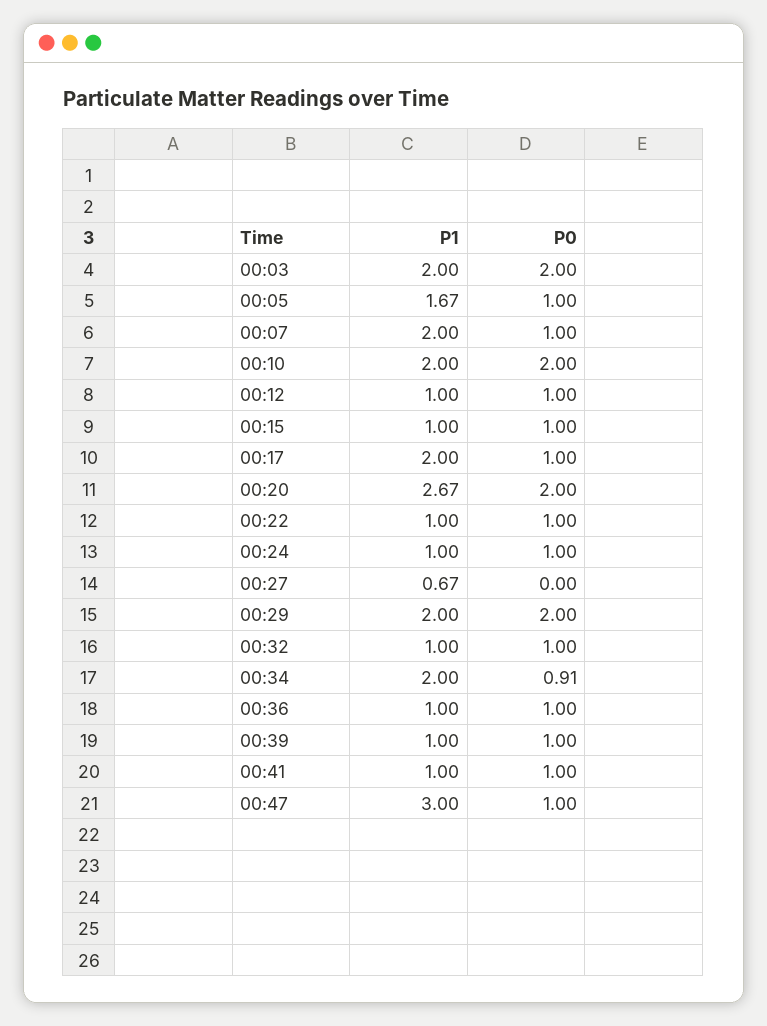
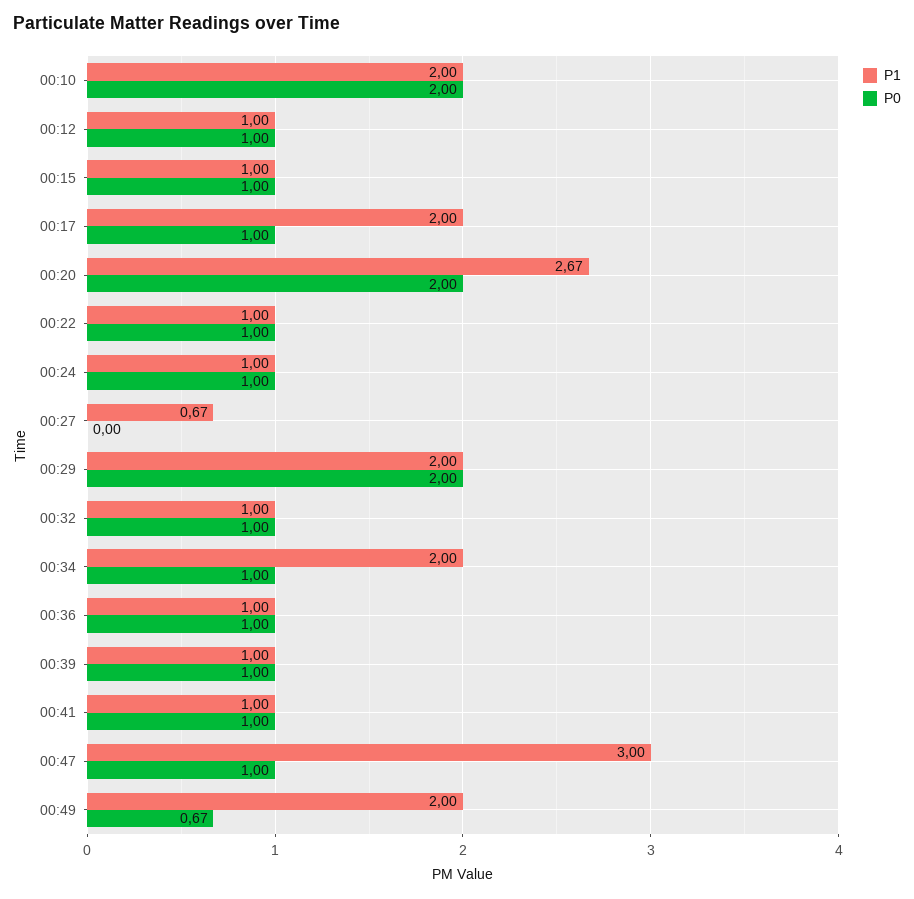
P1, 00:03: 2 -> none
P0, 00:03: 2 -> none
P1, 00:05: 1.67 -> none
P0, 00:05: 1 -> none
P1, 00:07: 2 -> none
P0, 00:07: 1 -> none
P0, 00:34: 0.91 -> 1
P1, 00:49: none -> 2
P0, 00:49: none -> 0.67

